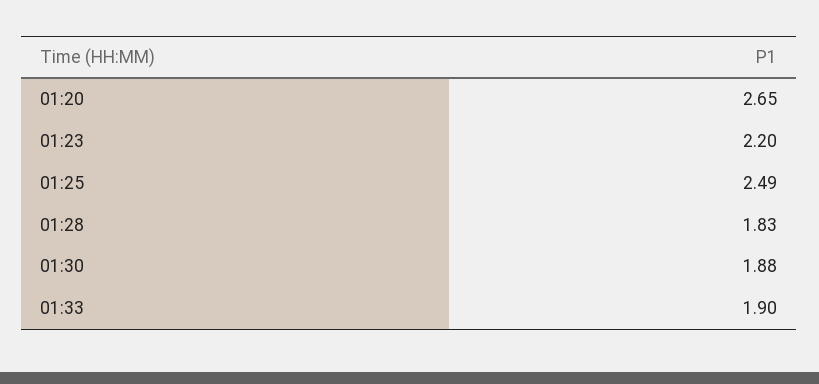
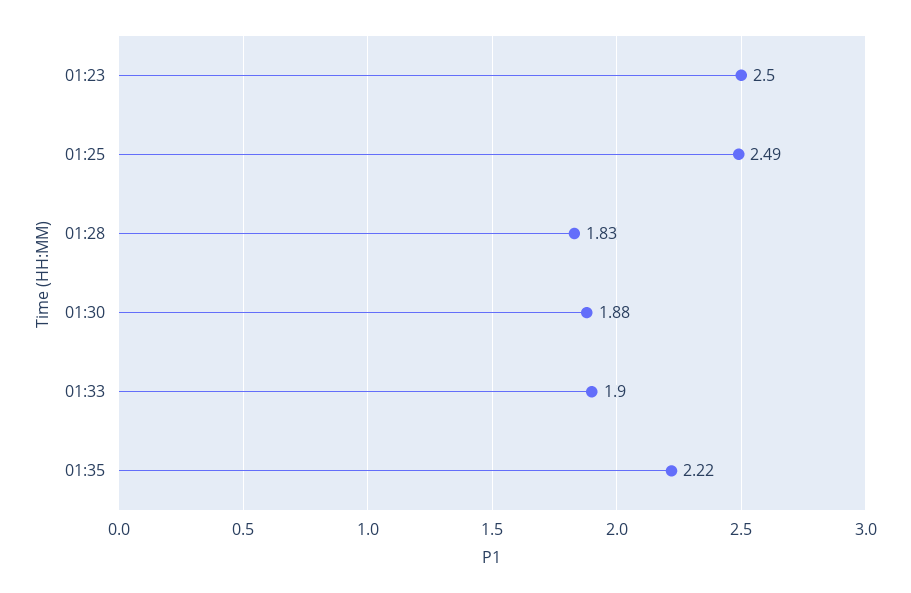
01:20: 2.65 -> none
01:23: 2.2 -> 2.5
01:35: none -> 2.22

